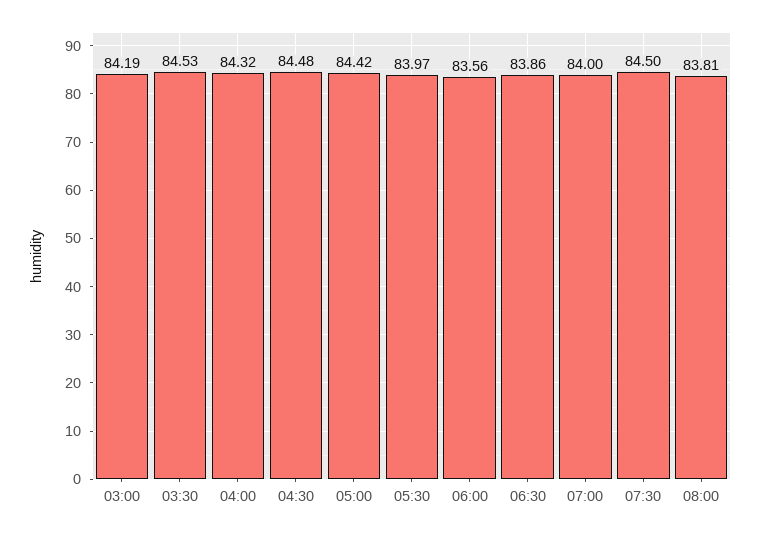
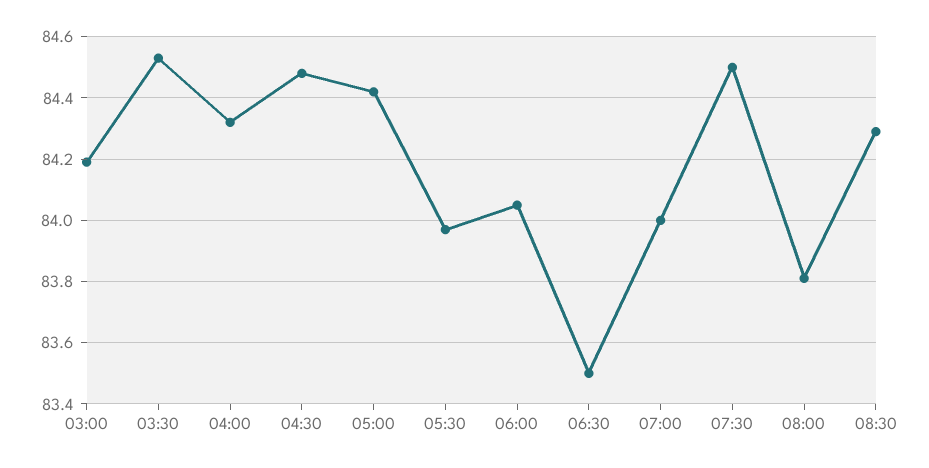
06:00: 83.56 -> 84.05
06:30: 83.86 -> 83.5
08:30: none -> 84.3

